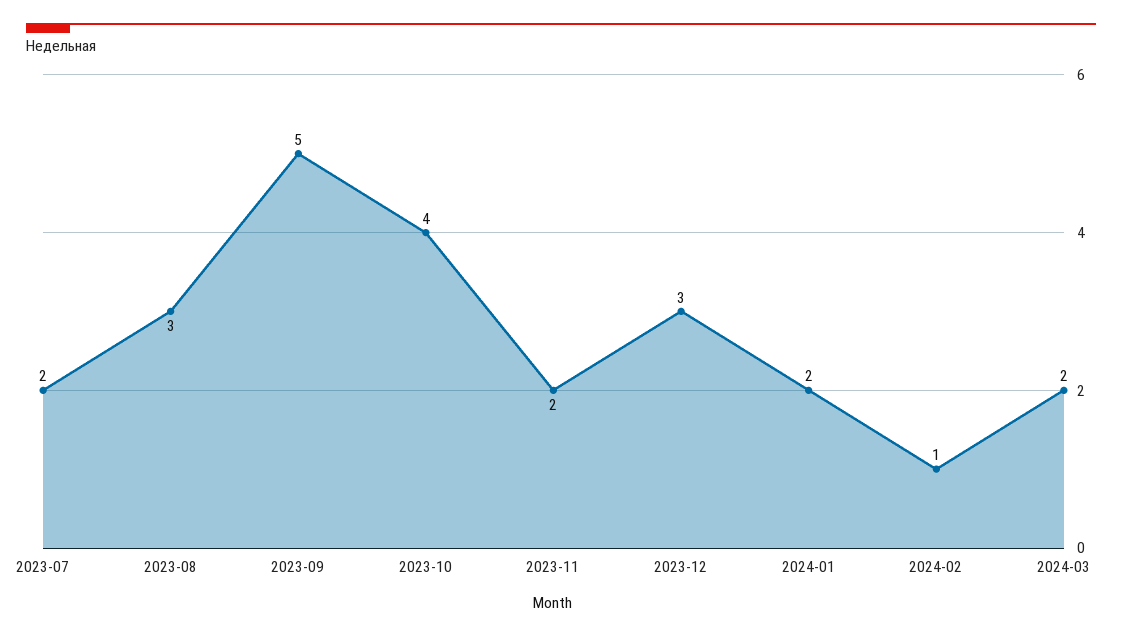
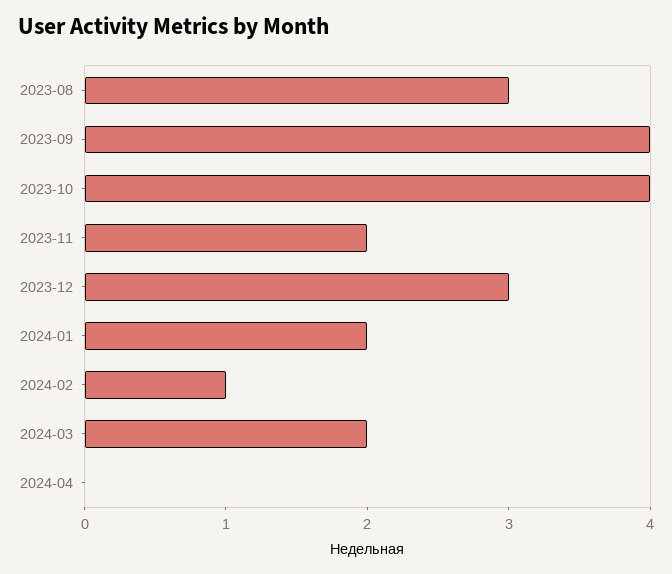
2023-07: 2 -> none
2023-09: 5 -> 4
2024-04: none -> 0

